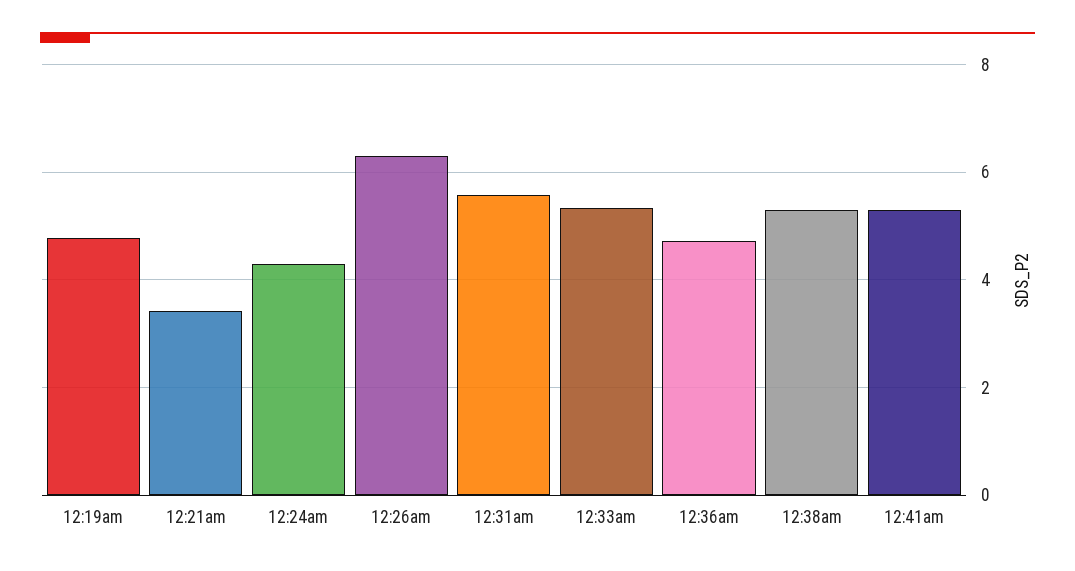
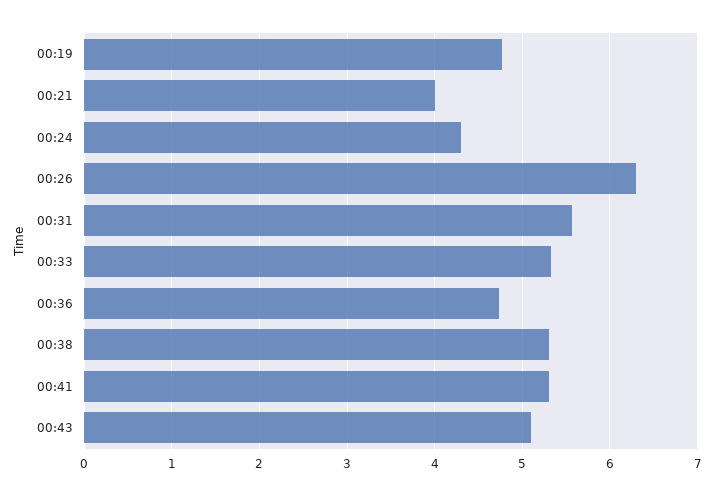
12:21am: 3.4 -> 4
00:43: none -> 5.1

